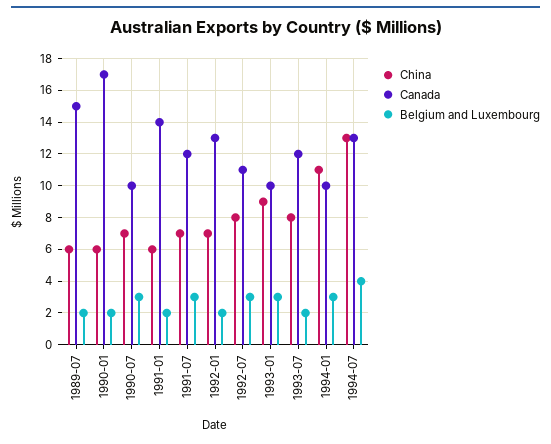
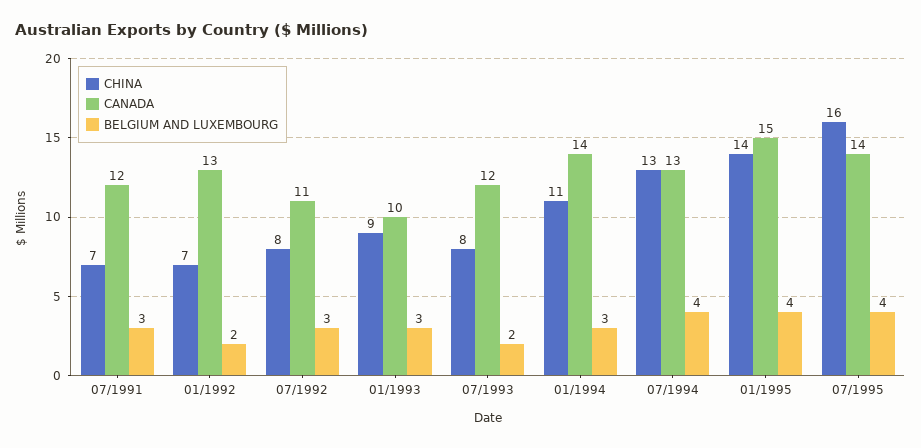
China, 1989-07: 6 -> none
Canada, 1989-07: 15 -> none
Belgium and Luxembourg, 1989-07: 2 -> none
China, 1990-01: 6 -> none
Canada, 1990-01: 17 -> none
Belgium and Luxembourg, 1990-01: 2 -> none
China, 1990-07: 7 -> none
Canada, 1990-07: 10 -> none
Belgium and Luxembourg, 1990-07: 3 -> none
China, 1991-01: 6 -> none
Canada, 1991-01: 14 -> none
Belgium and Luxembourg, 1991-01: 2 -> none
Canada, 1994-01: 10 -> 14
China, 01/1995: none -> 14
Canada, 01/1995: none -> 15
Belgium and Luxembourg, 01/1995: none -> 4
China, 07/1995: none -> 16
Canada, 07/1995: none -> 14
Belgium and Luxembourg, 07/1995: none -> 4

